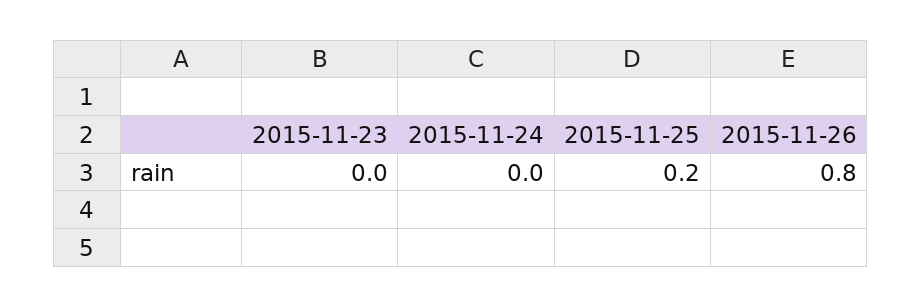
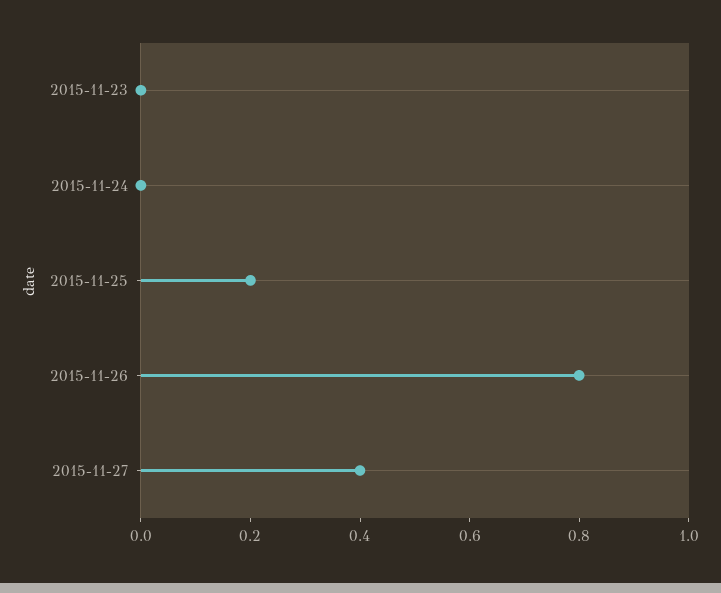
2015-11-27: none -> 0.4

